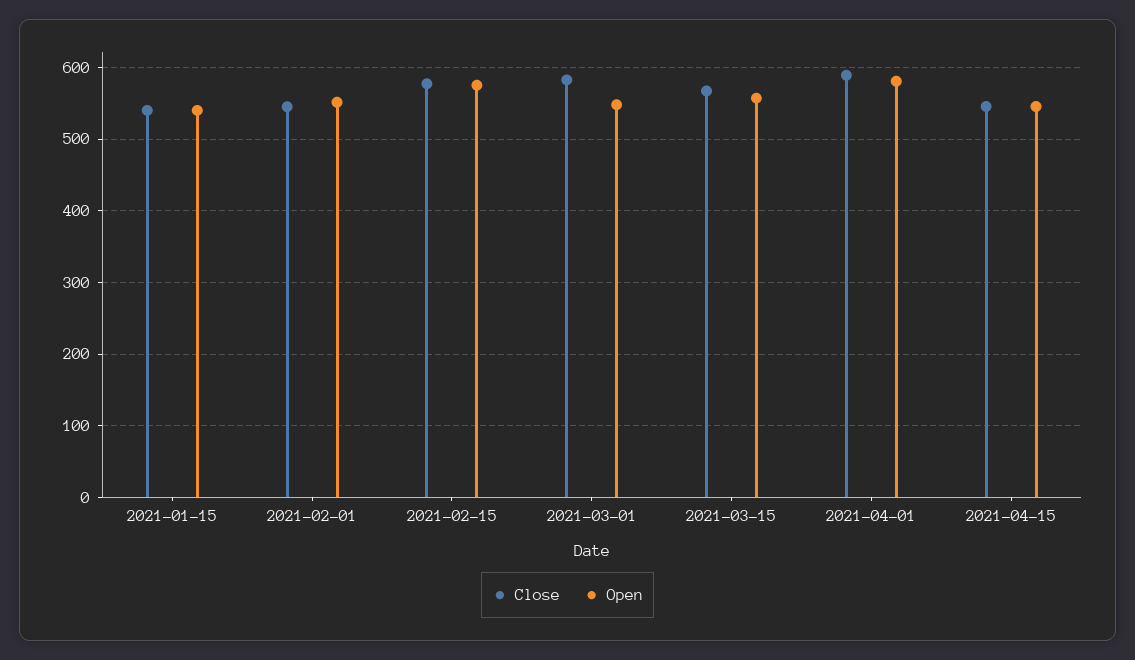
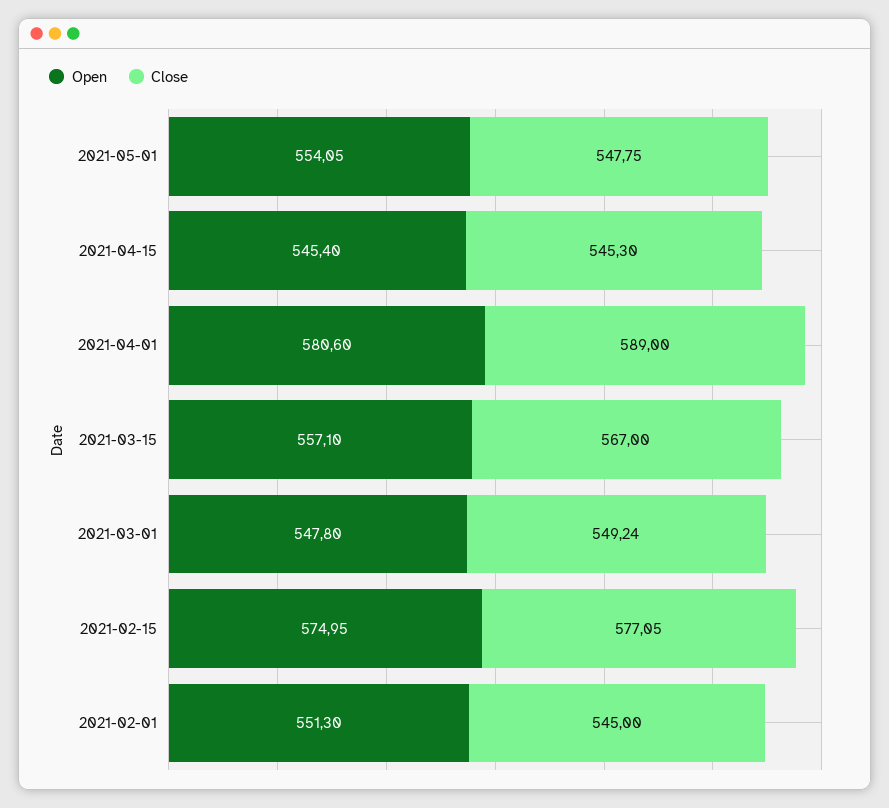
Close, 2021-01-15: 540 -> none
Open, 2021-01-15: 540 -> none
Close, 2021-03-01: 580 -> 549.24
Open, 2021-05-01: none -> 554.05
Close, 2021-05-01: none -> 547.75

